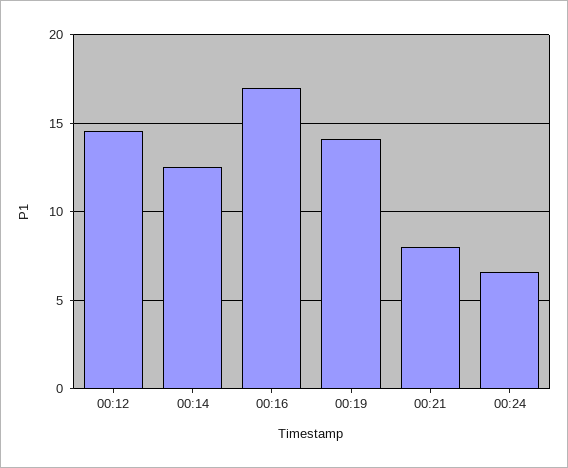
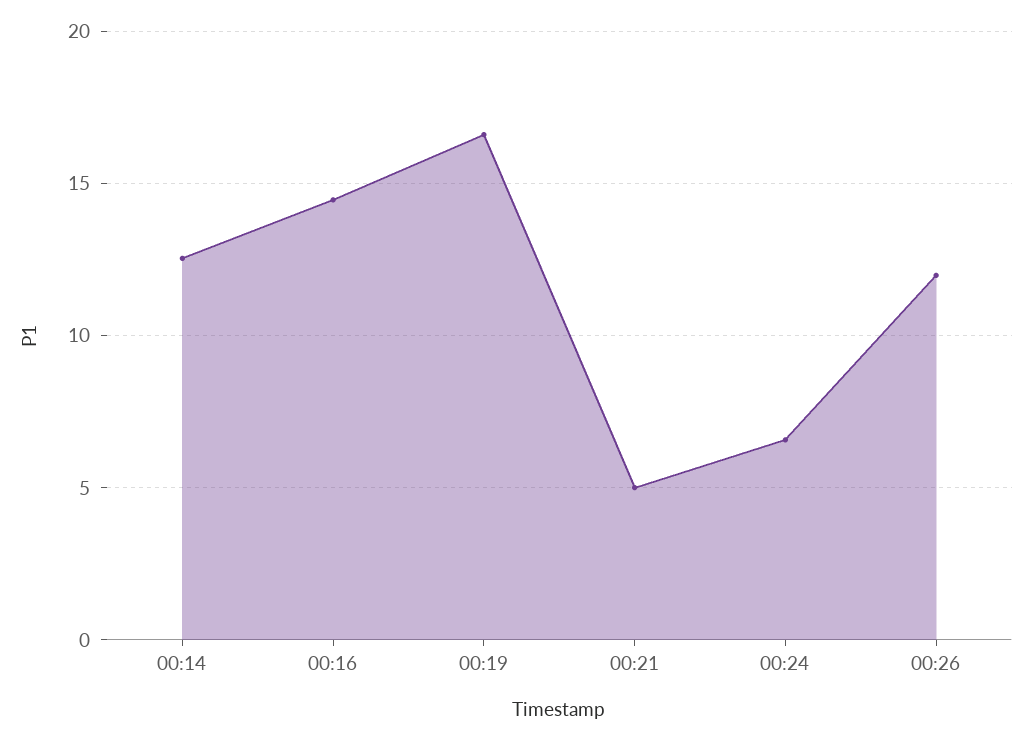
00:12: 14.5 -> none
00:16: 17 -> 14.5
00:19: 14 -> 16.5
00:21: 8 -> 5
00:26: none -> 12

